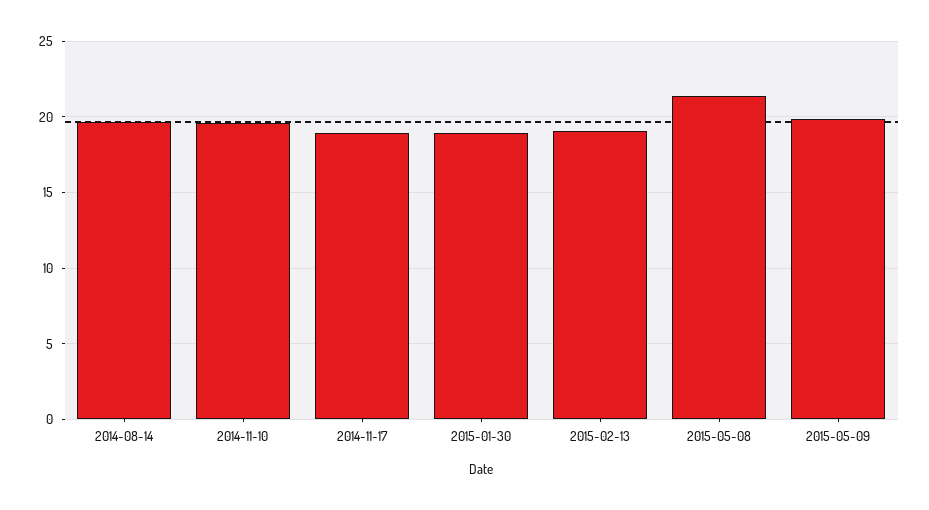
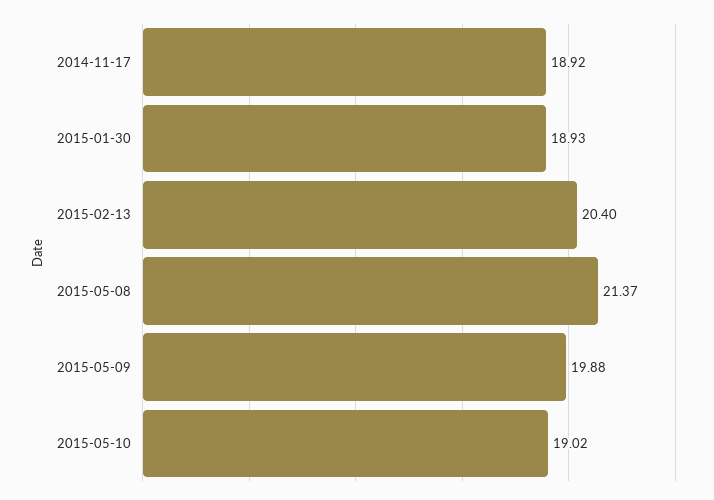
2014-08-14: 19.5 -> none
2014-11-10: 19.5 -> none
2015-02-13: 19 -> 20.4
2015-05-10: none -> 19.02

